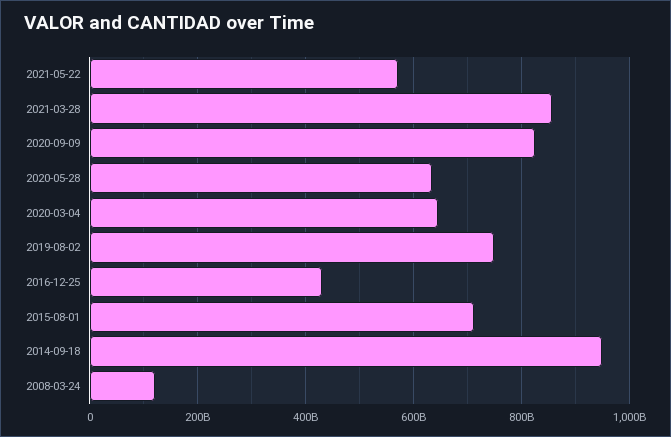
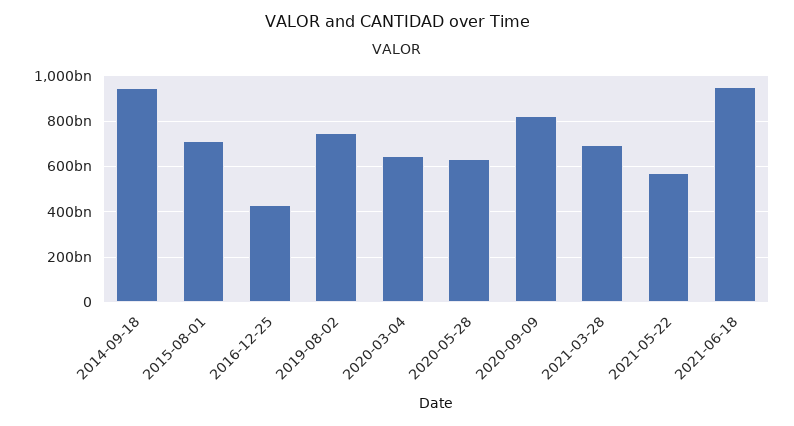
2021-03-28: 860000000000 -> 700000000000
2008-03-24: 120000000000 -> none
2021-06-18: none -> 950000000000

